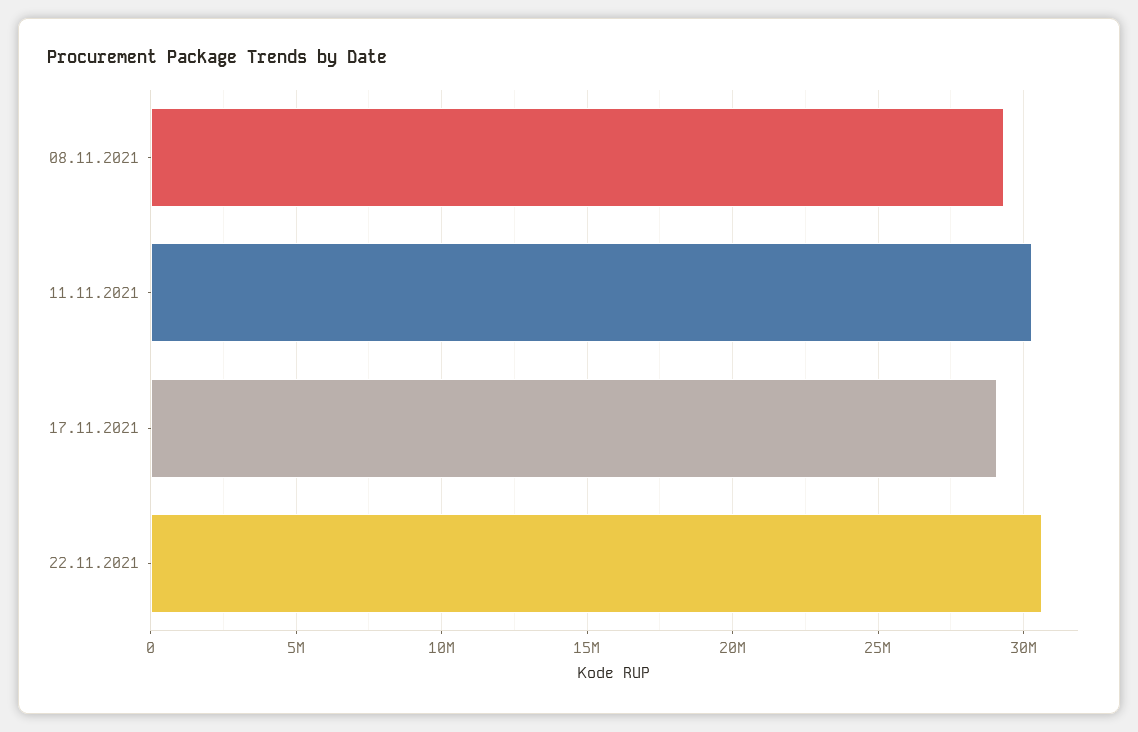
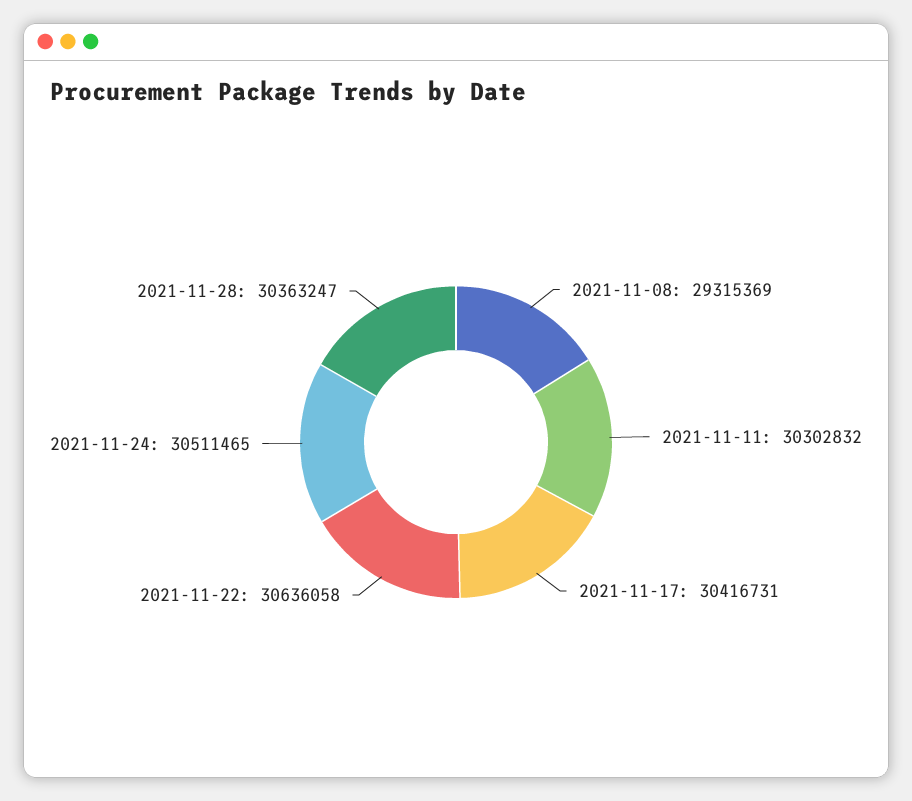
17.11.2021: 29000000 -> 30416731
2021-11-24: none -> 30511465
2021-11-28: none -> 30363247

